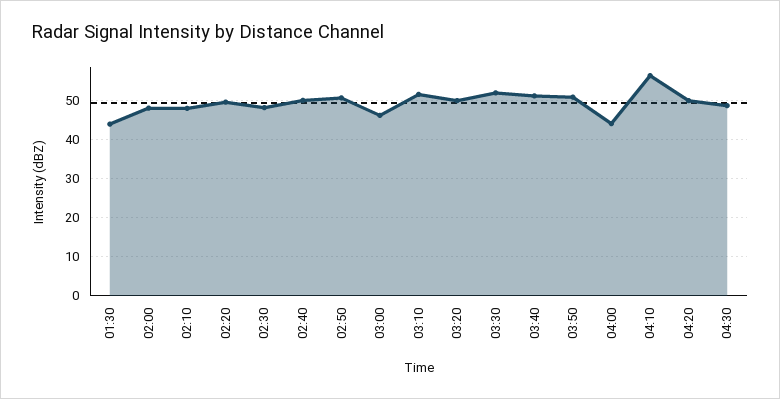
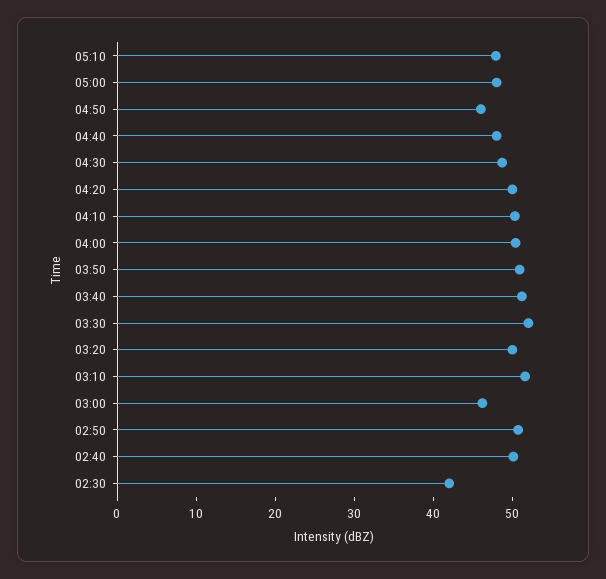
01:30: 44 -> none
02:00: 48 -> none
02:10: 48 -> none
02:20: 50 -> none
02:30: 48 -> 42
04:00: 44 -> 50
04:10: 56 -> 50
05:10: none -> 48
05:00: none -> 48
04:50: none -> 46
04:40: none -> 48

